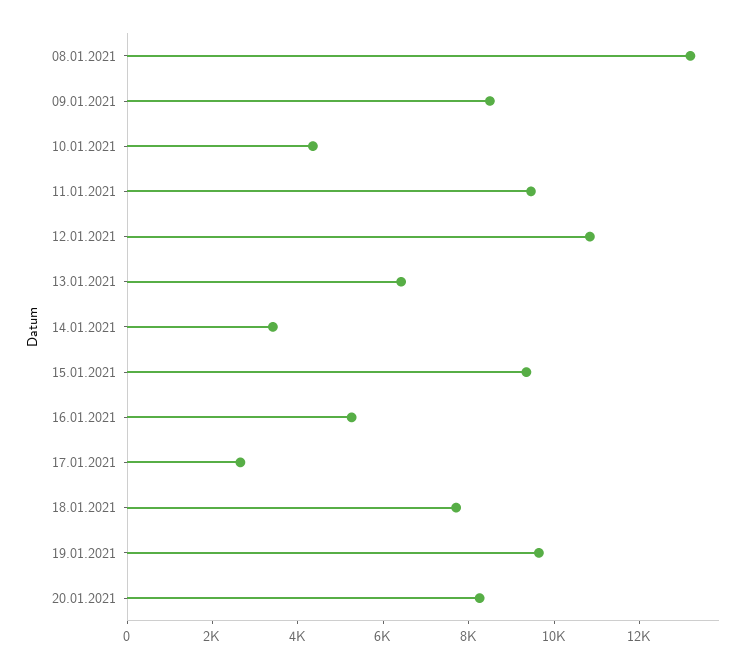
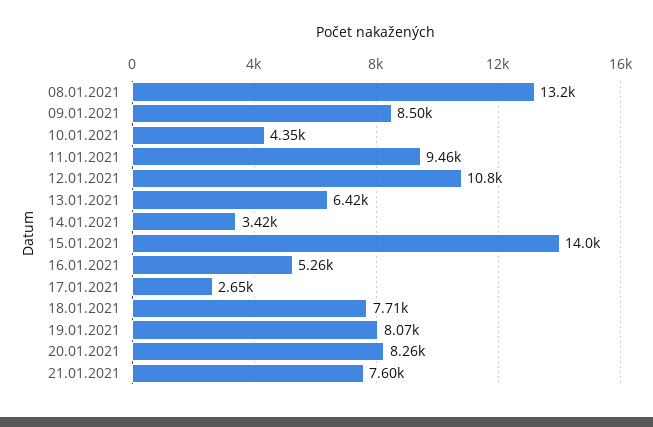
15.01.2021: 9500 -> 14000
19.01.2021: 9500 -> 8070
21.01.2021: none -> 7600

